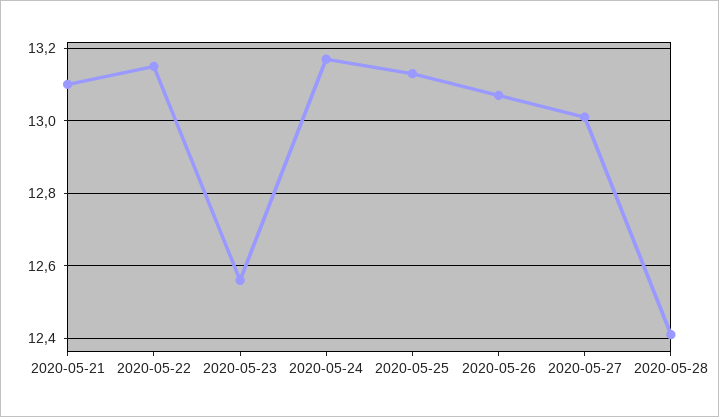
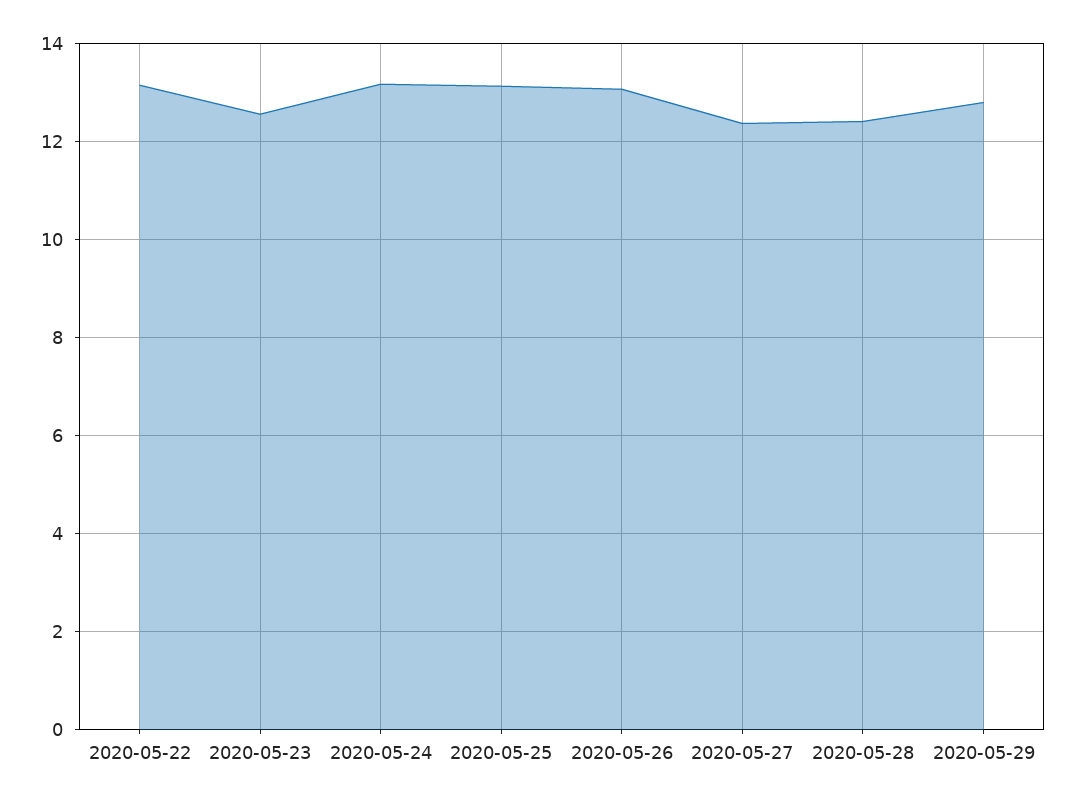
2020-05-21: 13.1 -> none
2020-05-27: 13 -> 12.4
2020-05-29: none -> 12.8

